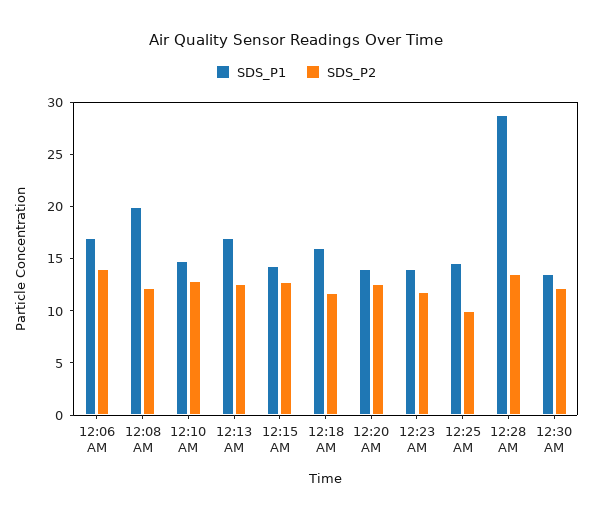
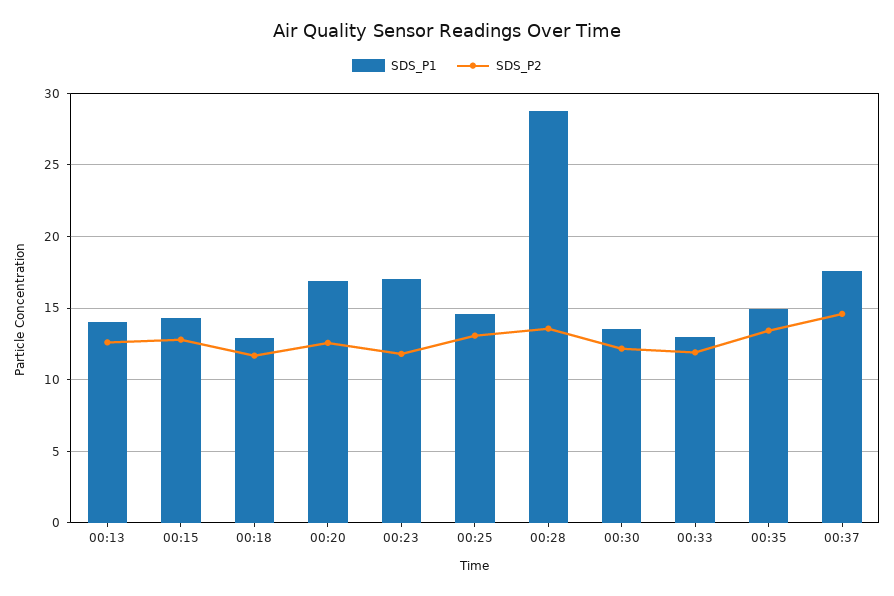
SDS_P1, 12:06 AM: 17 -> none
SDS_P2, 12:06 AM: 14 -> none
SDS_P1, 12:08 AM: 20 -> none
SDS_P2, 12:08 AM: 12 -> none
SDS_P1, 12:10 AM: 15 -> none
SDS_P2, 12:10 AM: 13 -> none
SDS_P1, 12:13 AM: 17 -> 14
SDS_P1, 12:18 AM: 16 -> 13
SDS_P1, 12:20 AM: 14 -> 17
SDS_P1, 12:23 AM: 14 -> 17
SDS_P2, 12:25 AM: 10 -> 13
SDS_P1, 00:33: none -> 13
SDS_P2, 00:33: none -> 12
SDS_P1, 00:35: none -> 15
SDS_P2, 00:35: none -> 13.5
SDS_P1, 00:37: none -> 17.5
SDS_P2, 00:37: none -> 14.5

